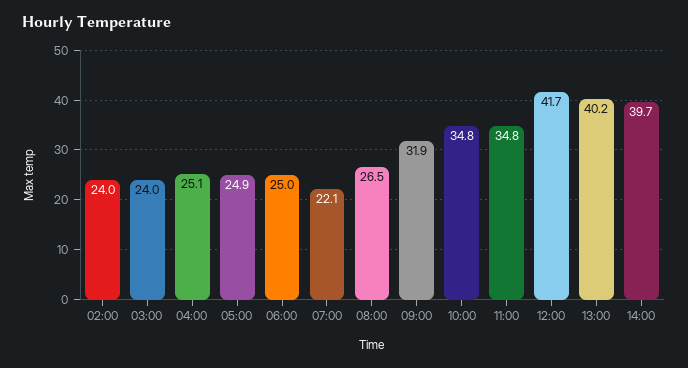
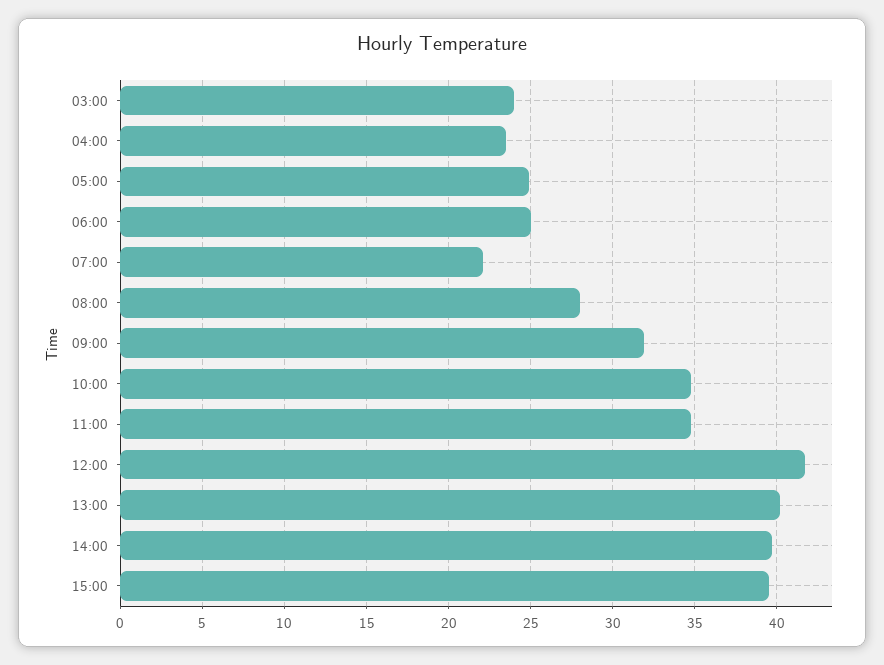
02:00: 24 -> none
04:00: 25.1 -> 23.5
08:00: 26.5 -> 28
15:00: none -> 39.5

